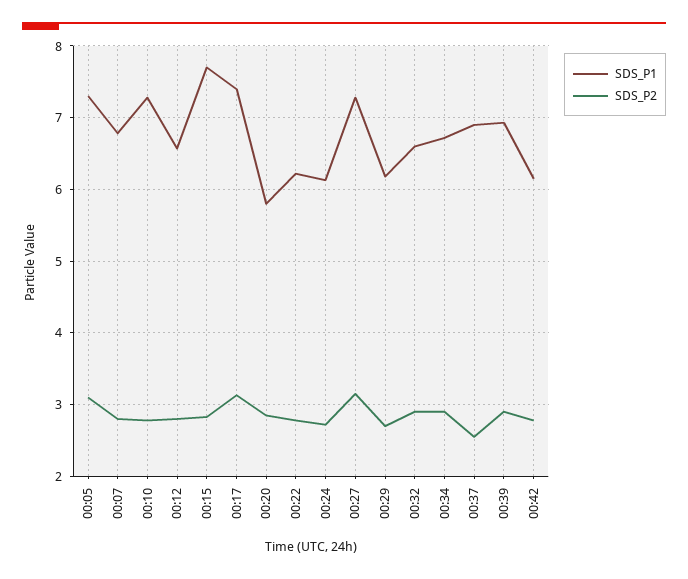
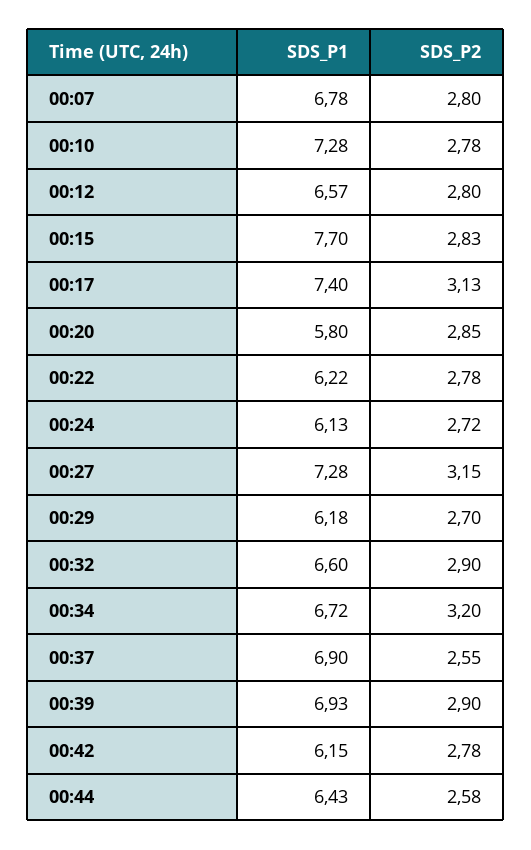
SDS_P1, 00:05: 7.3 -> none
SDS_P2, 00:05: 3.1 -> none
SDS_P2, 00:34: 2.9 -> 3.2
SDS_P1, 00:44: none -> 6.43
SDS_P2, 00:44: none -> 2.58

